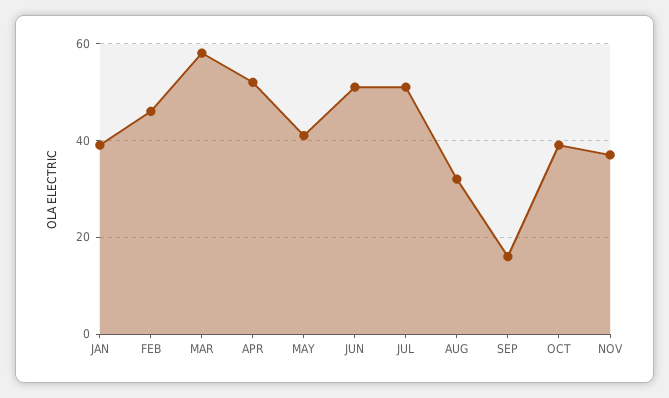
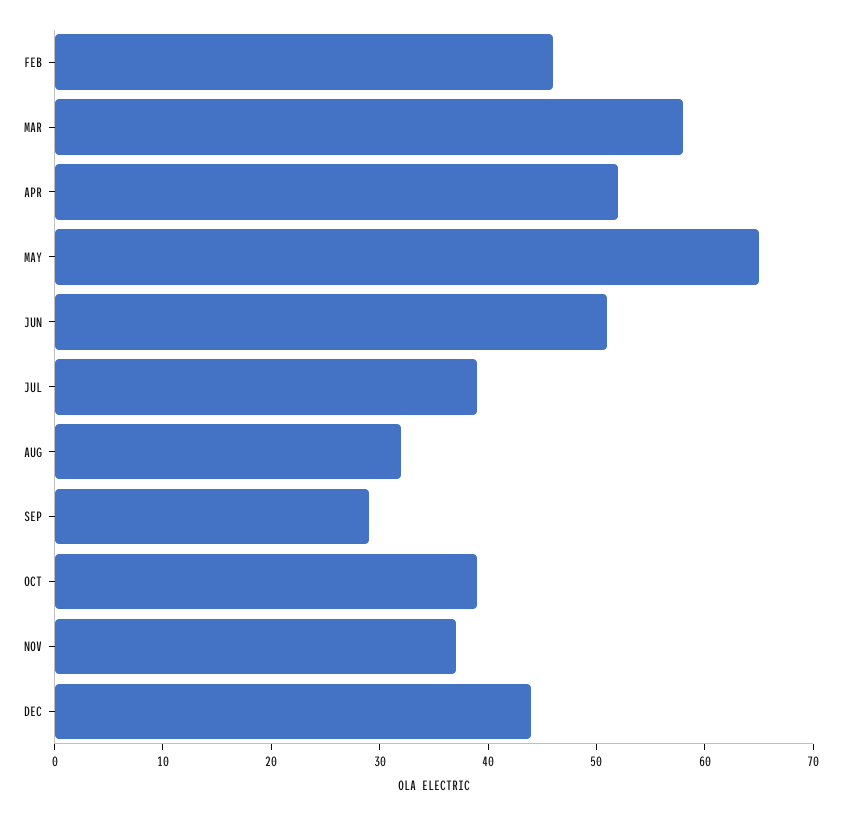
JAN: 40 -> none
MAY: 40 -> 65
JUL: 50 -> 39
SEP: 15 -> 29
DEC: none -> 44

